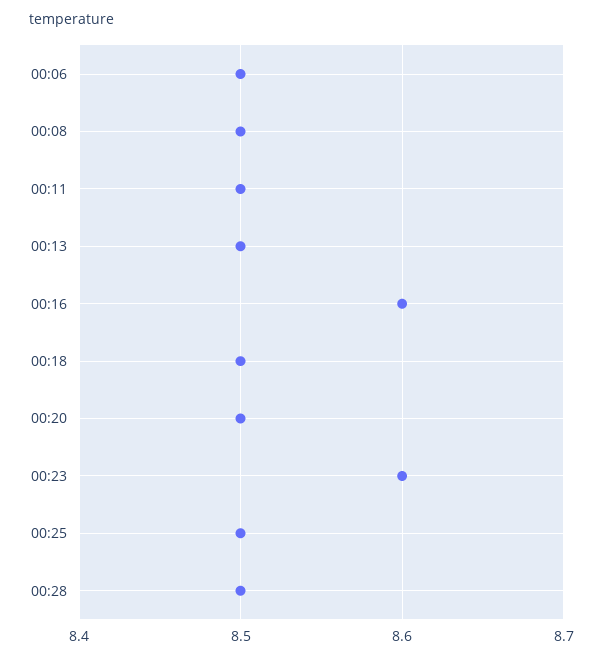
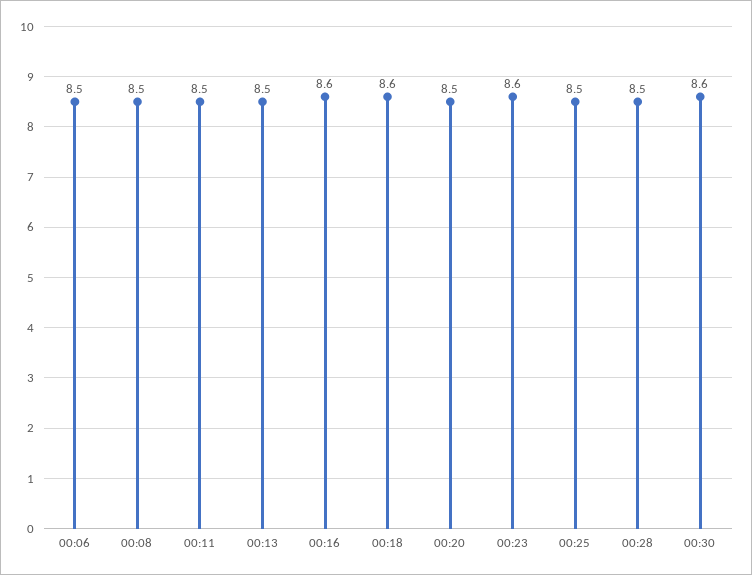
00:18: 8.5 -> 8.6
00:30: none -> 8.6

